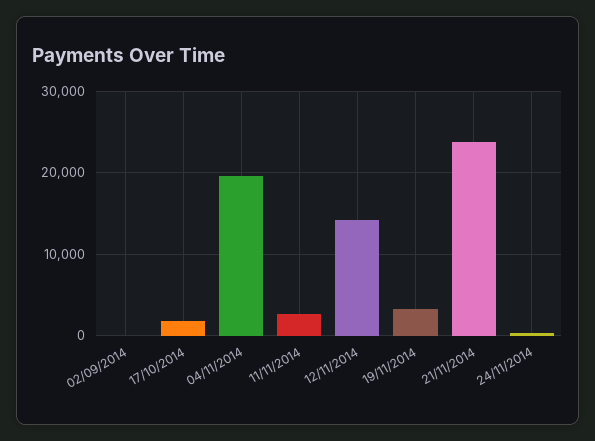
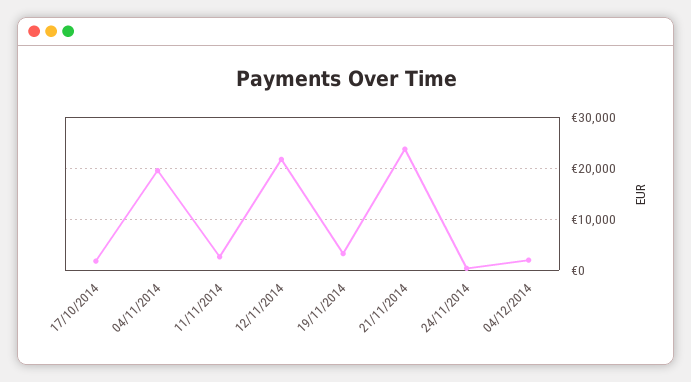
02/09/2014: 0 -> none
12/11/2014: 14000 -> 22000
04/12/2014: none -> 2000

